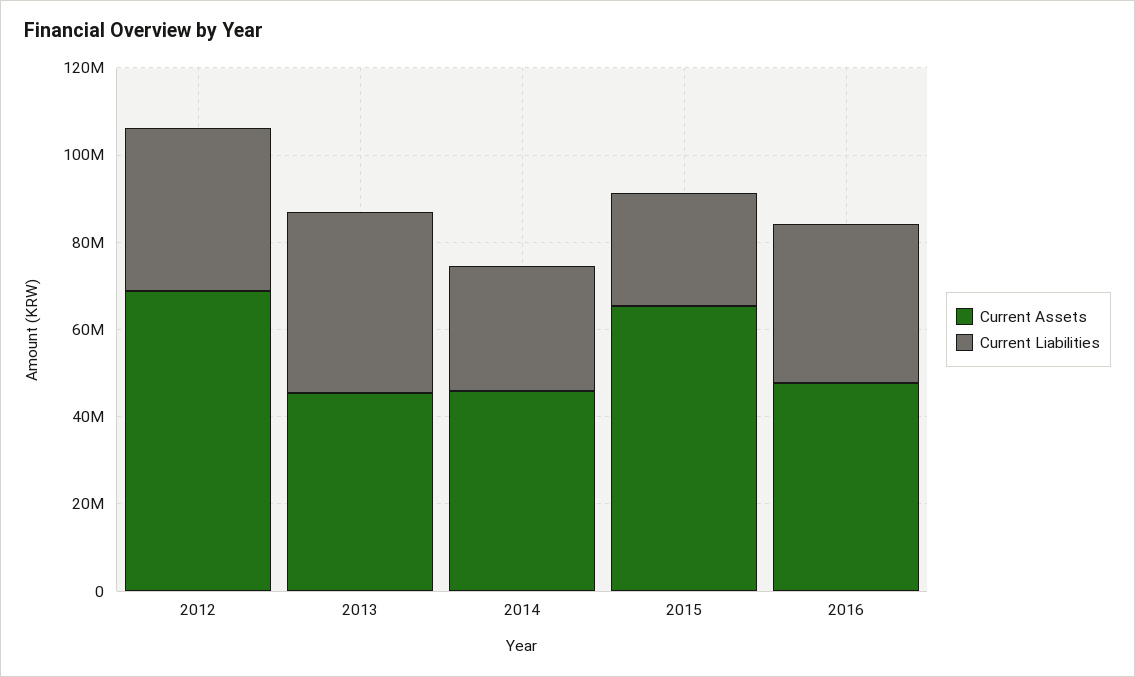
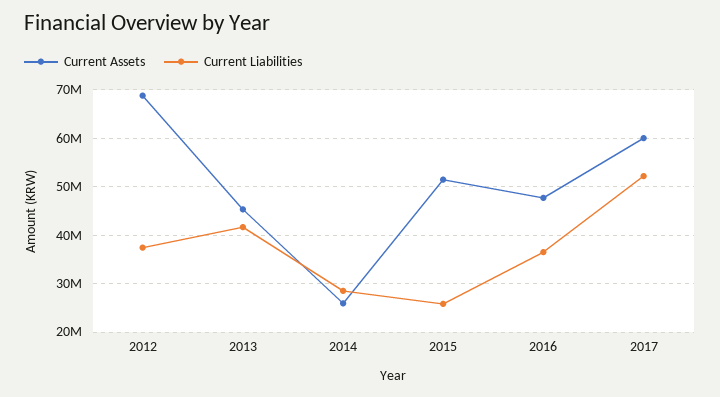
Current Assets, 2014: 45000000 -> 26000000
Current Assets, 2015: 65000000 -> 52000000
Current Assets, 2017: none -> 60000000
Current Liabilities, 2017: none -> 52000000

